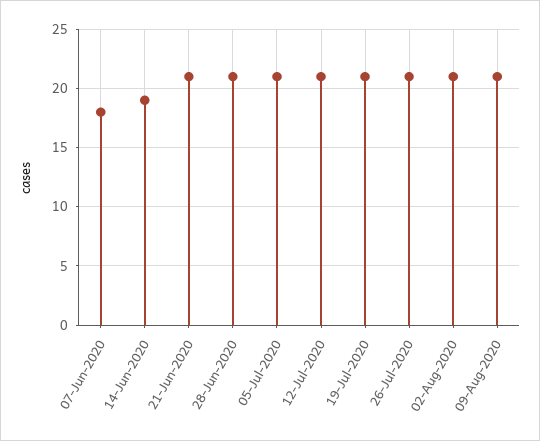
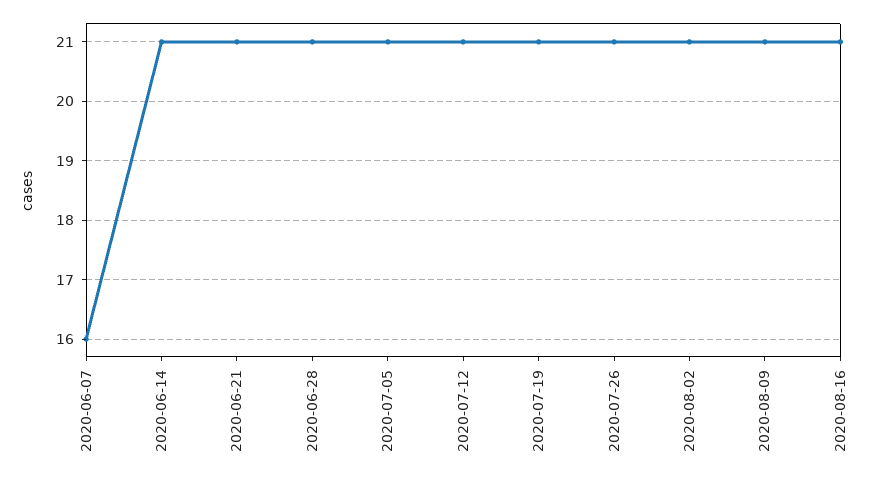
07-Jun-2020: 18 -> 16
14-Jun-2020: 19 -> 21
2020-08-16: none -> 21

